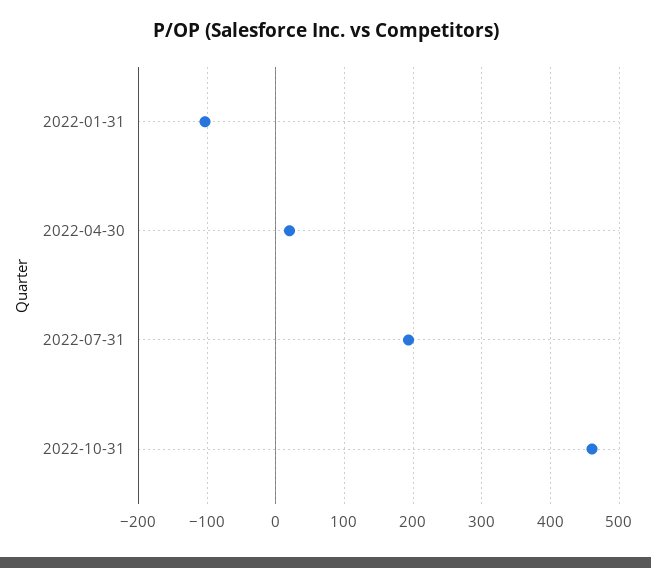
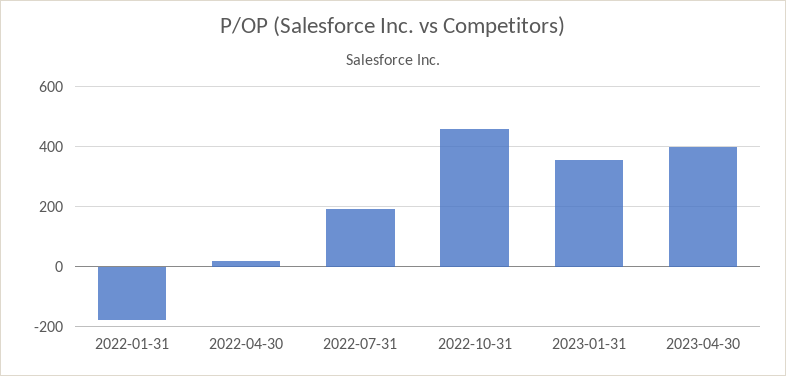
2022-01-31: -100 -> -175
2023-01-31: none -> 350
2023-04-30: none -> 400

